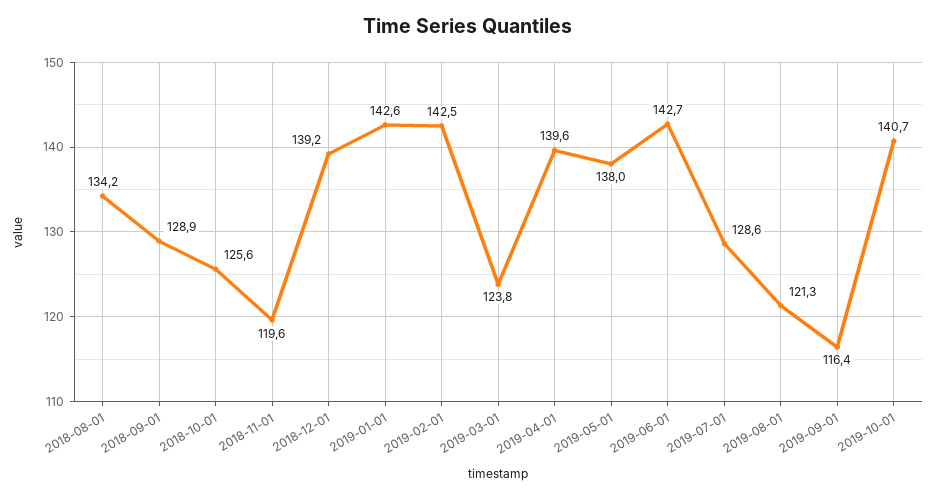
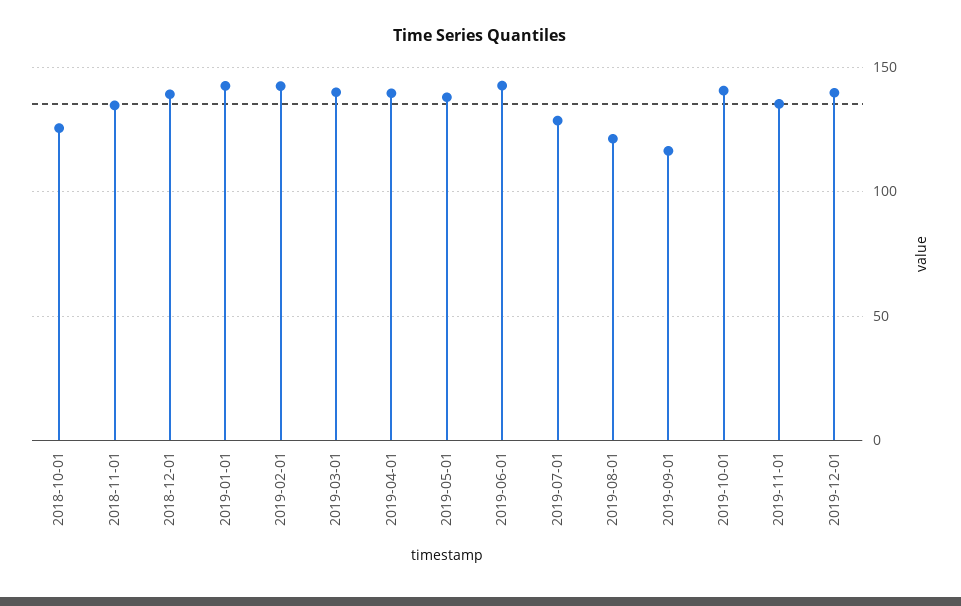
2018-08-01: 134.2 -> none
2018-09-01: 128.9 -> none
2018-11-01: 119.6 -> 135
2019-03-01: 123.8 -> 140
2019-11-01: none -> 135
2019-12-01: none -> 140

